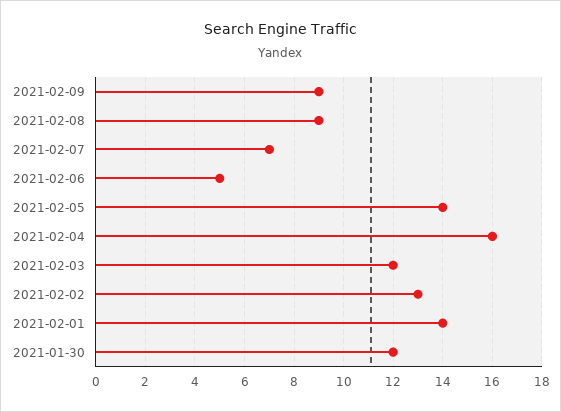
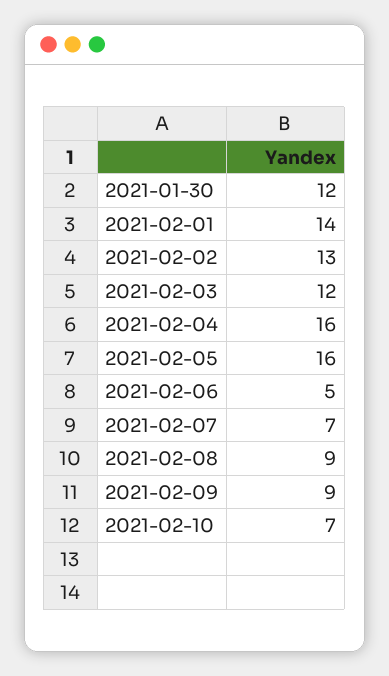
2021-02-05: 14 -> 16
2021-02-10: none -> 7

